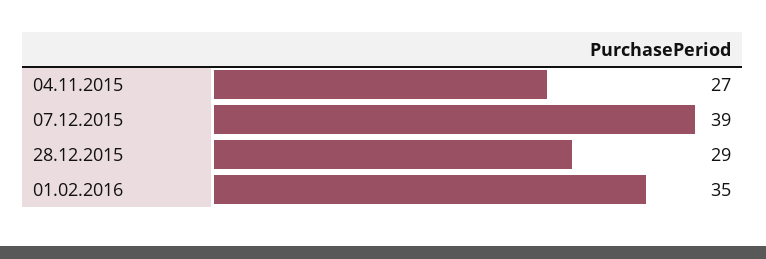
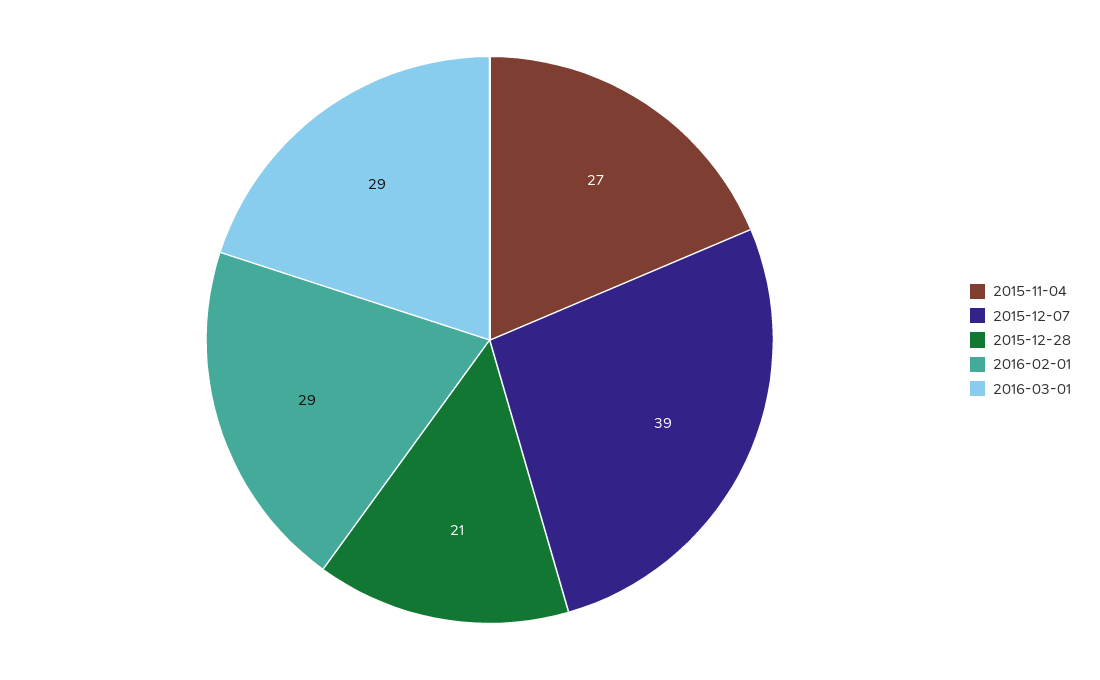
28.12.2015: 29 -> 21
01.02.2016: 35 -> 29
2016-03-01: none -> 29

